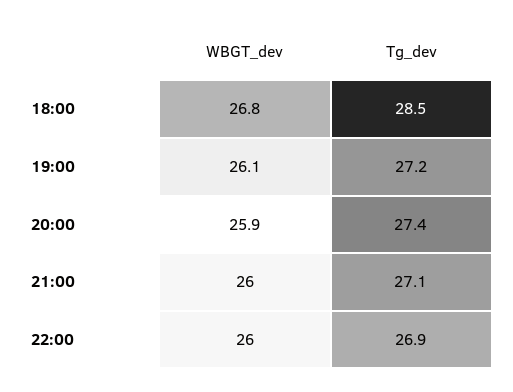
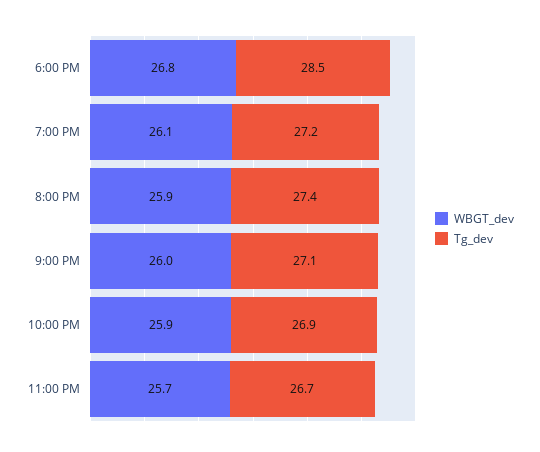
WBGT_dev, 22:00: 26 -> 25.9
WBGT_dev, 11:00 PM: none -> 25.7
Tg_dev, 11:00 PM: none -> 26.7

